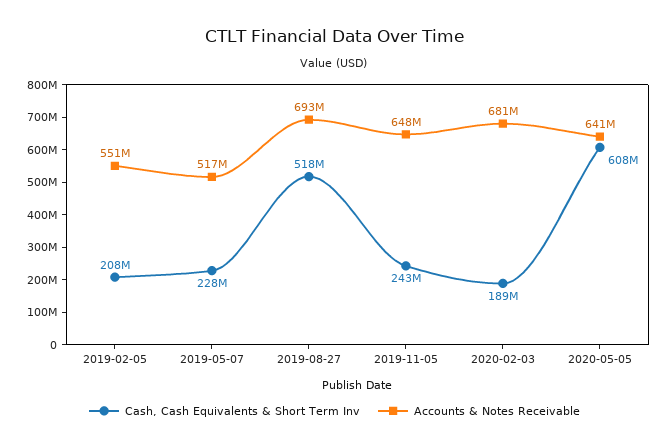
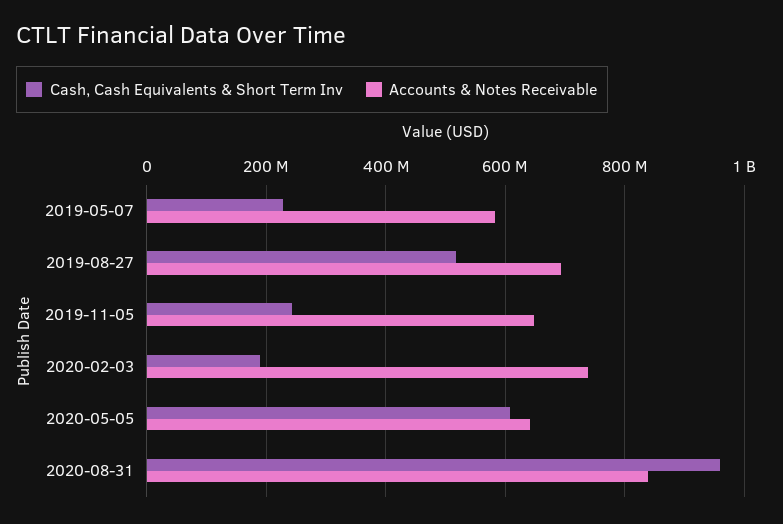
Cash, Cash Equivalents & Short Term Inv, 2019-02-05: 208000000 -> none
Accounts & Notes Receivable, 2019-02-05: 551000000 -> none
Accounts & Notes Receivable, 2019-05-07: 517000000 -> 580000000
Accounts & Notes Receivable, 2020-02-03: 681000000 -> 740000000
Cash, Cash Equivalents & Short Term Inv, 2020-08-31: none -> 960000000
Accounts & Notes Receivable, 2020-08-31: none -> 840000000

